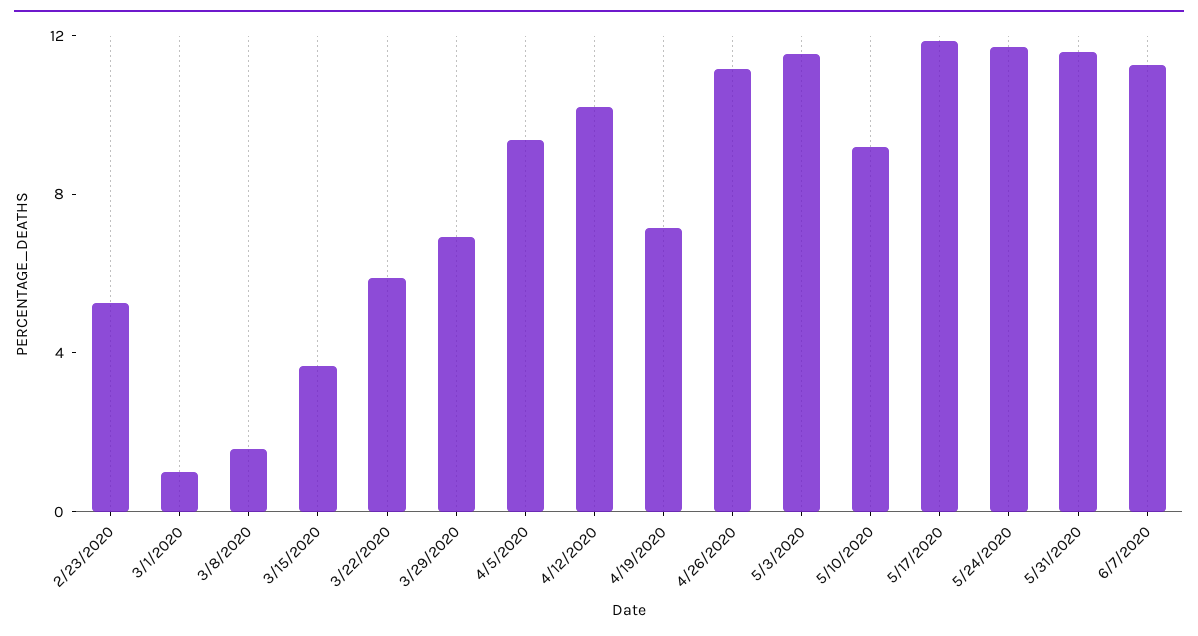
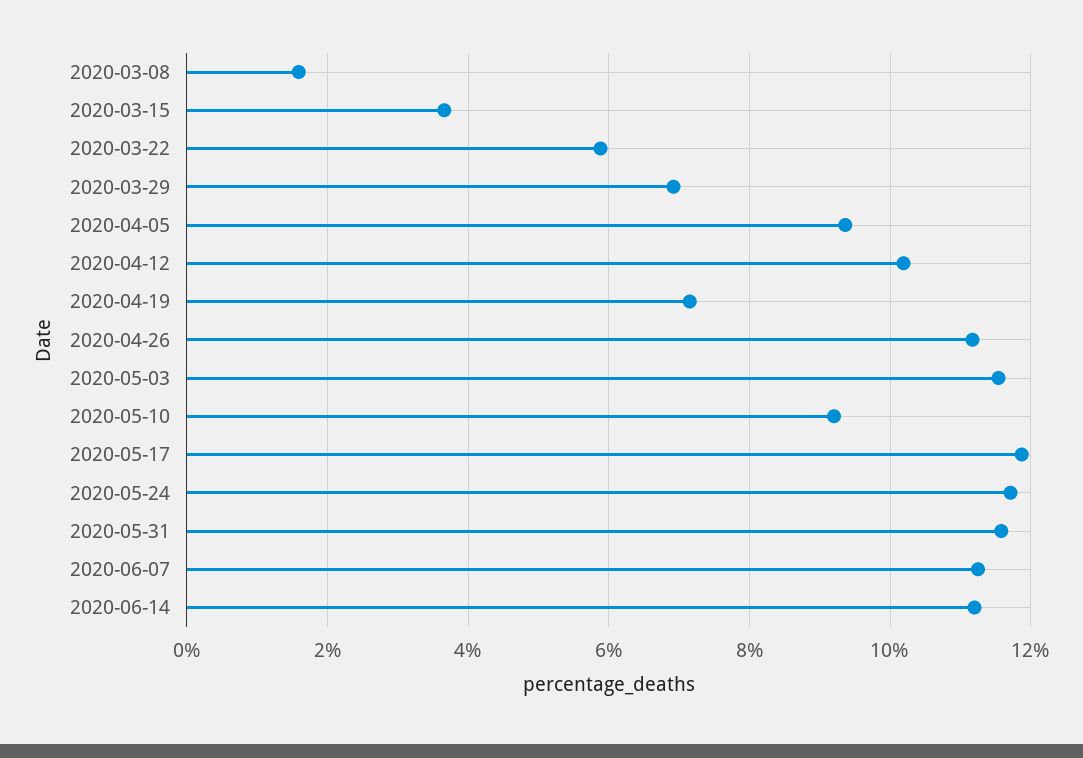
2/23/2020: 5 -> none
3/1/2020: 1 -> none
2020-06-14: none -> 11.2

